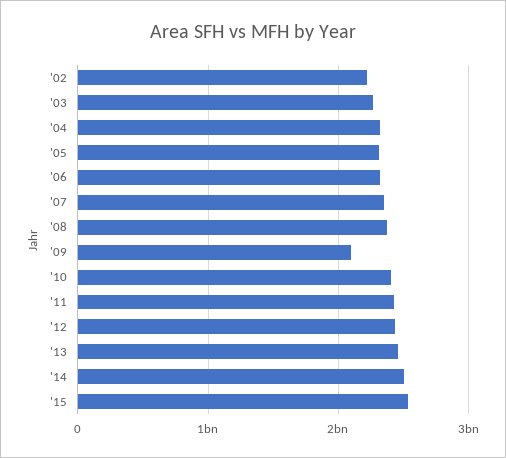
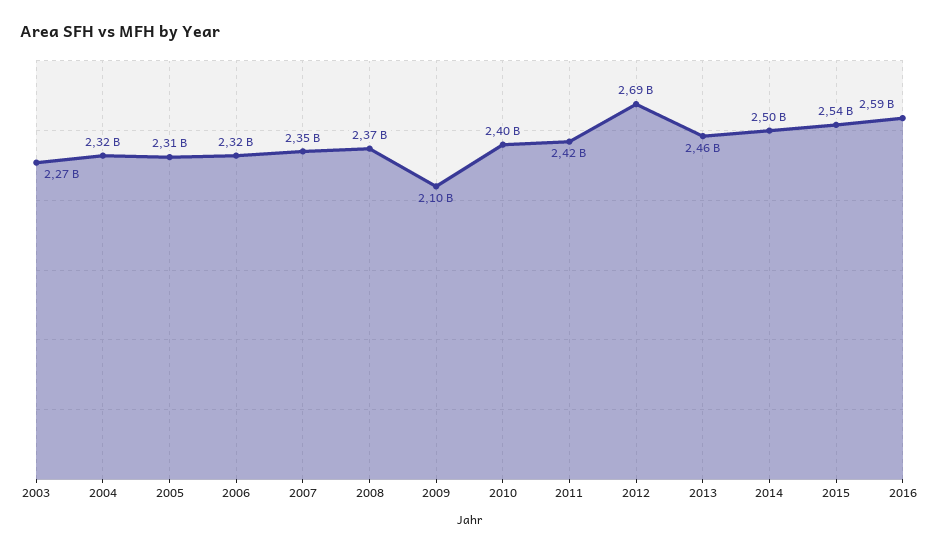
'02: 2200000000 -> none
'12: 2400000000 -> 2690000000
2016: none -> 2590000000

